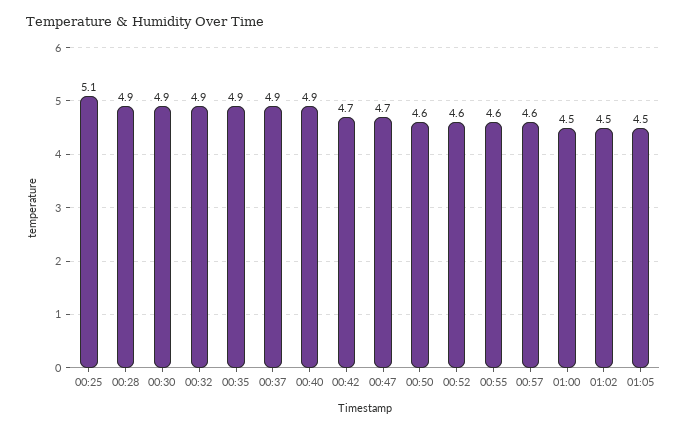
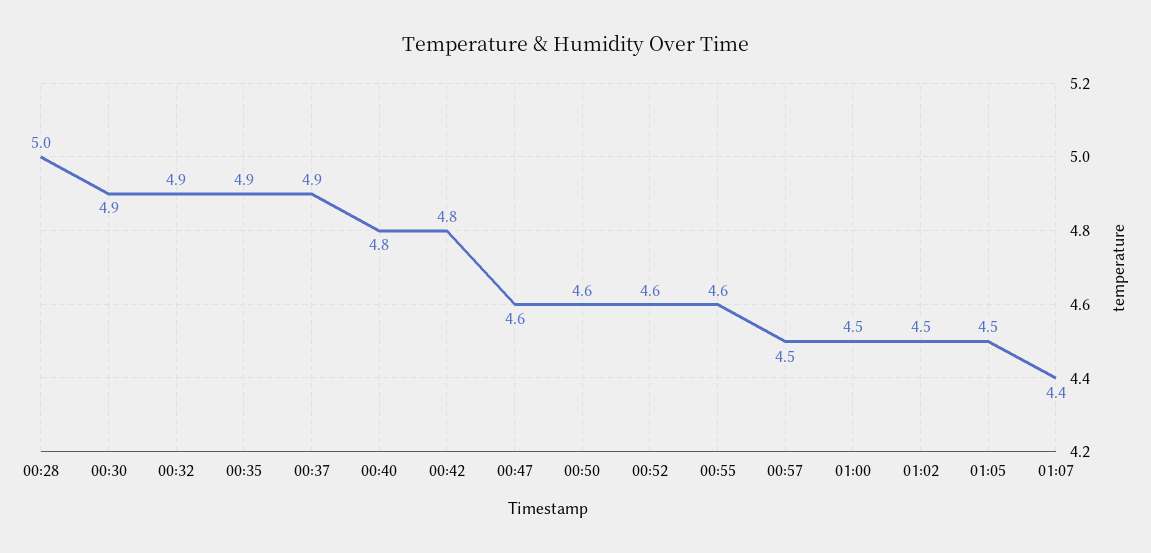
00:25: 5.1 -> none
00:28: 4.9 -> 5
00:40: 4.9 -> 4.8
00:42: 4.7 -> 4.8
00:47: 4.7 -> 4.6
00:57: 4.6 -> 4.5
01:07: none -> 4.4

